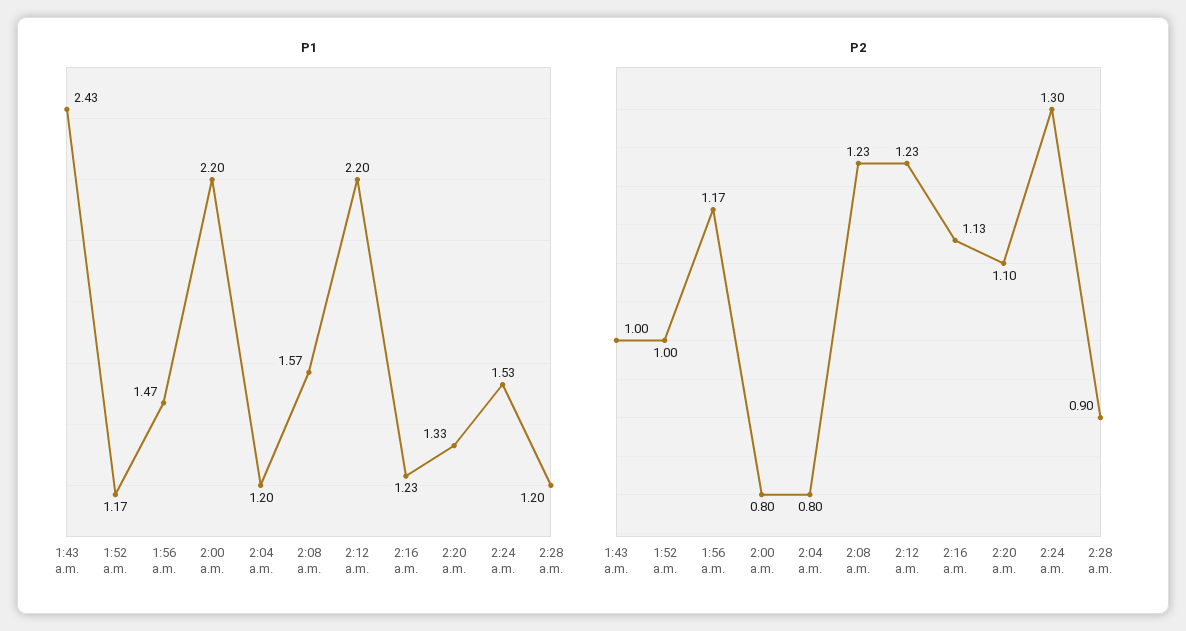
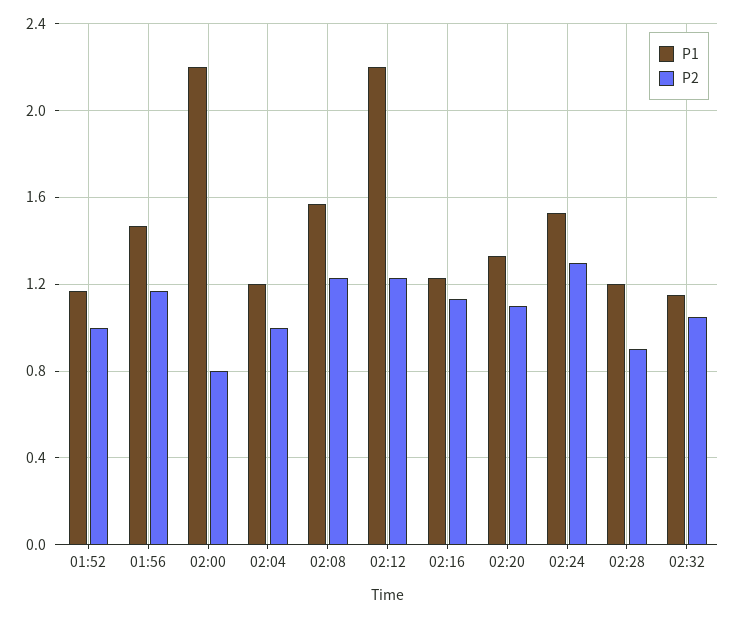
P1, 1:43 a.m.: 2.43 -> none
P2, 1:43 a.m.: 1 -> none
P2, 2:04 a.m.: 0.8 -> 1
P1, 02:32: none -> 1.15
P2, 02:32: none -> 1.05

